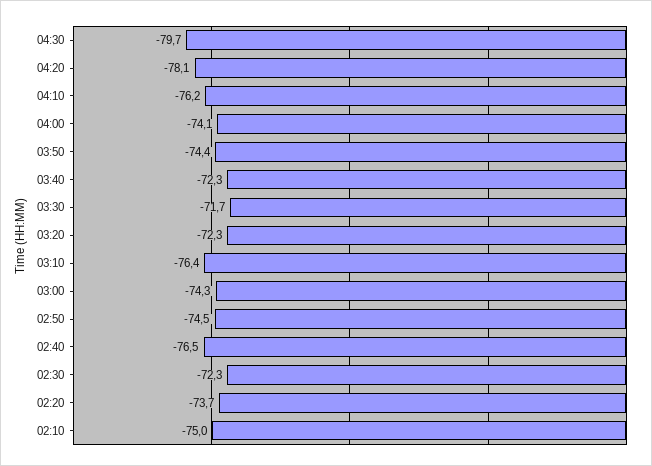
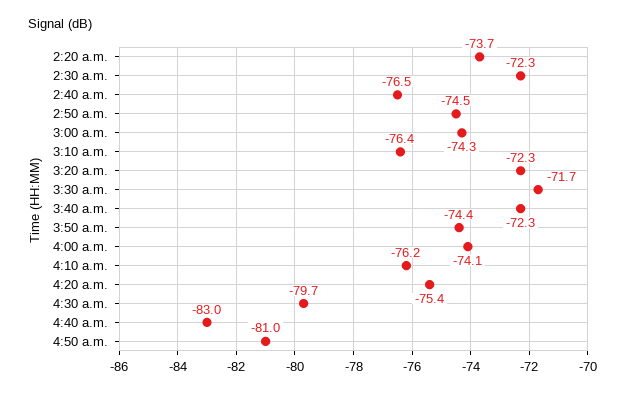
04:20: -78.1 -> -75.4
02:10: -75 -> none
4:40 a.m.: none -> -83
4:50 a.m.: none -> -81

